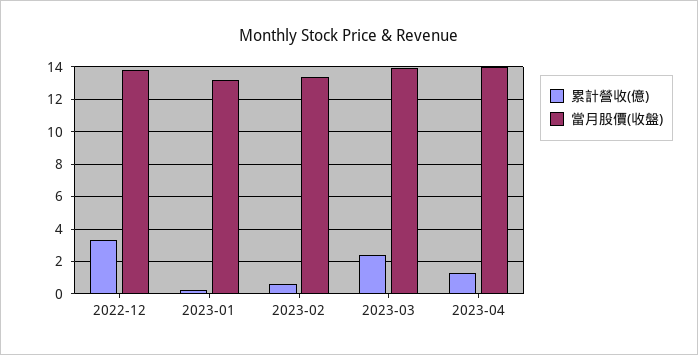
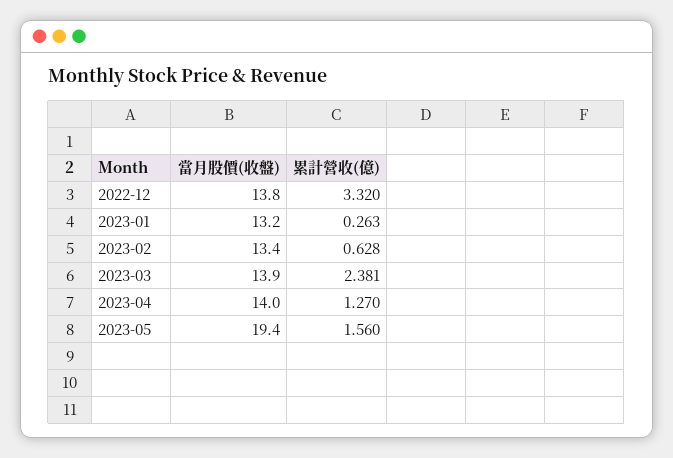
當月股價(收盤), 2023-05: none -> 19.4
累計營收(億), 2023-05: none -> 1.56

